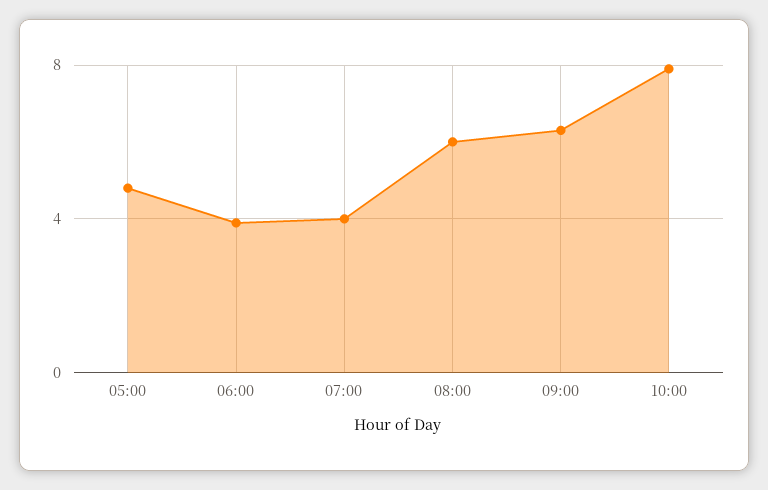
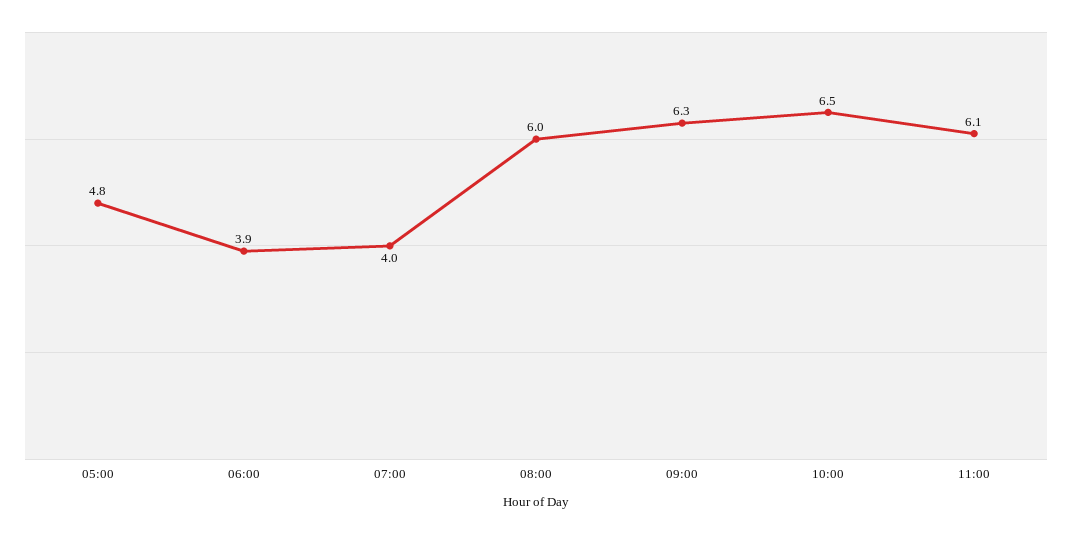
10:00: 8 -> 6.5
11:00: none -> 6.1

